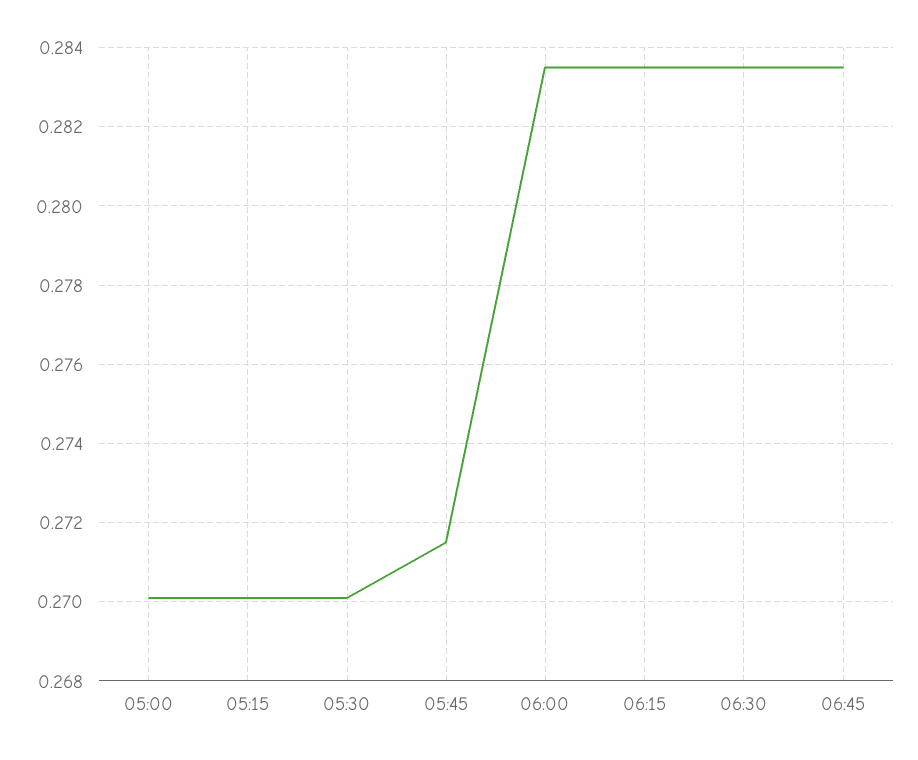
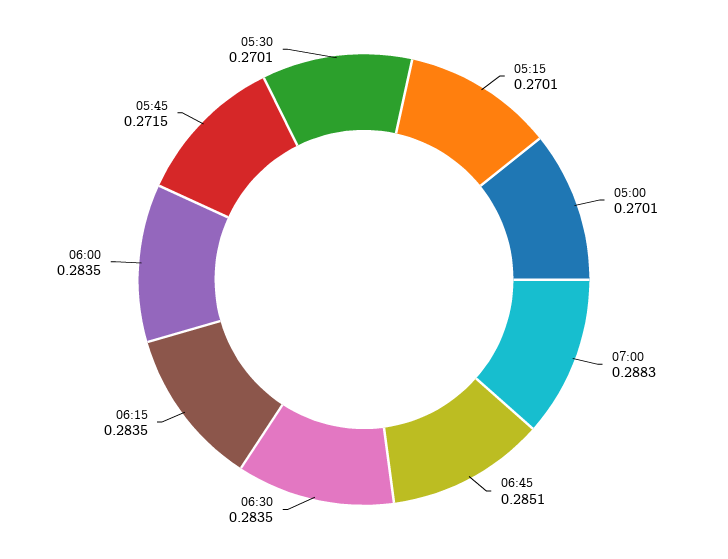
06:45: 0.2835 -> 0.2851
07:00: none -> 0.2883

